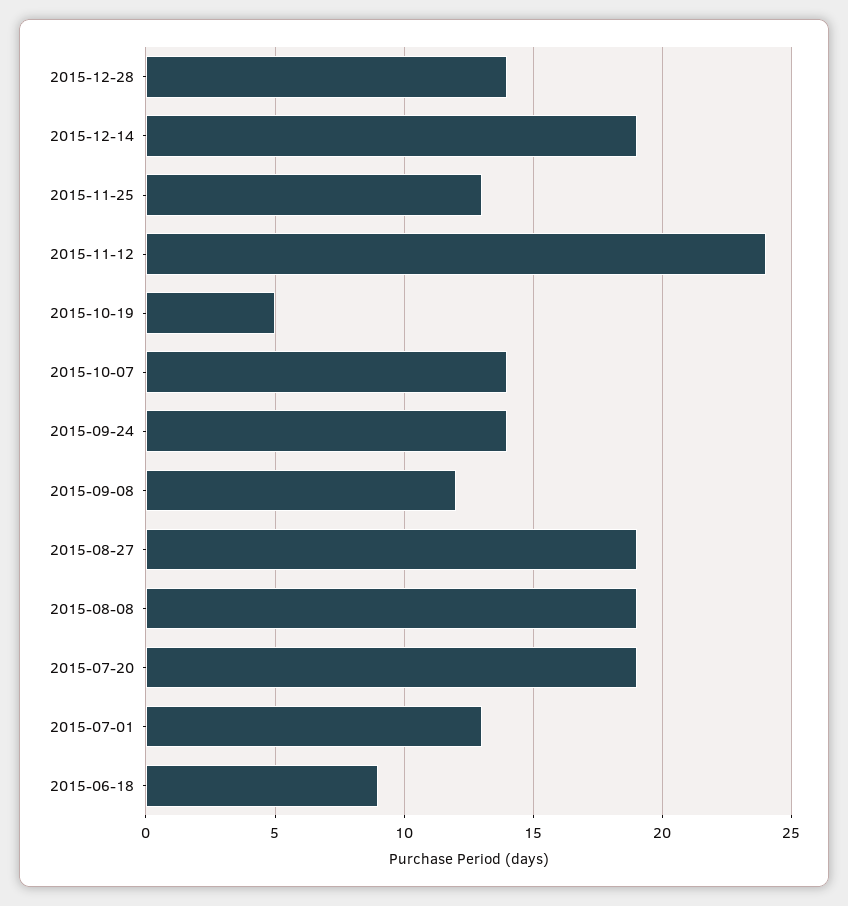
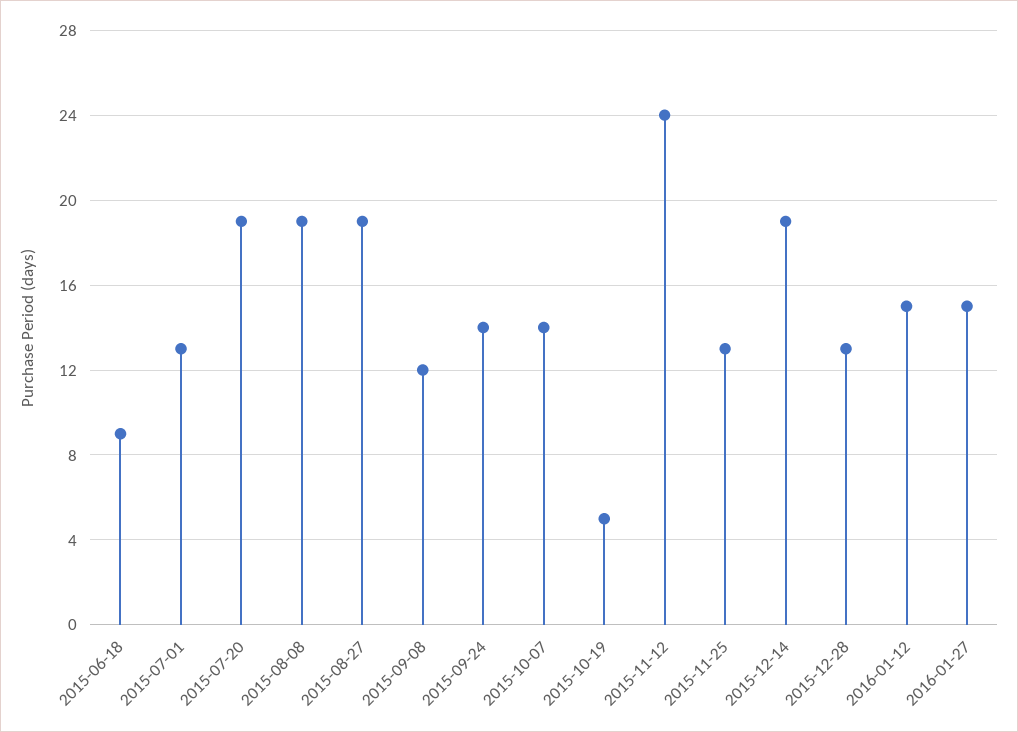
2015-12-28: 14 -> 13
2016-01-12: none -> 15
2016-01-27: none -> 15

